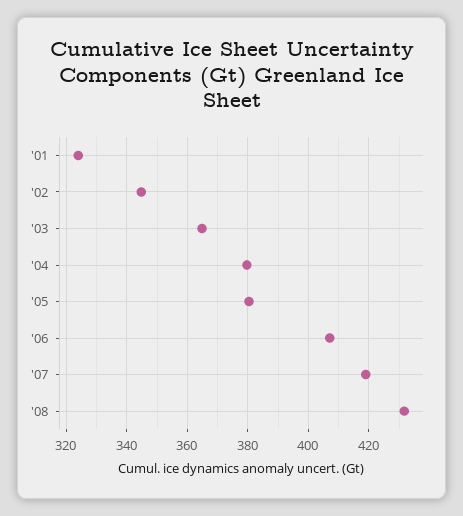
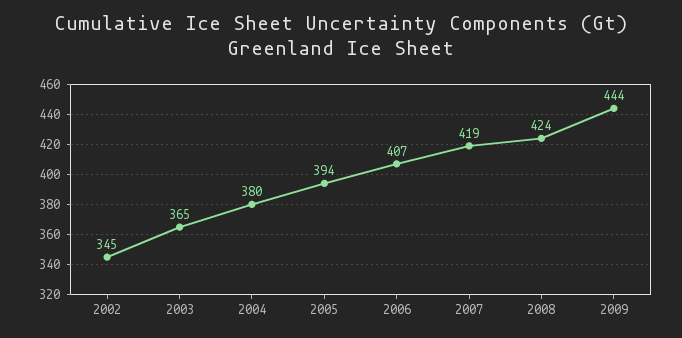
'01: 324 -> none
'05: 380 -> 394
'08: 432 -> 424
2009: none -> 444

